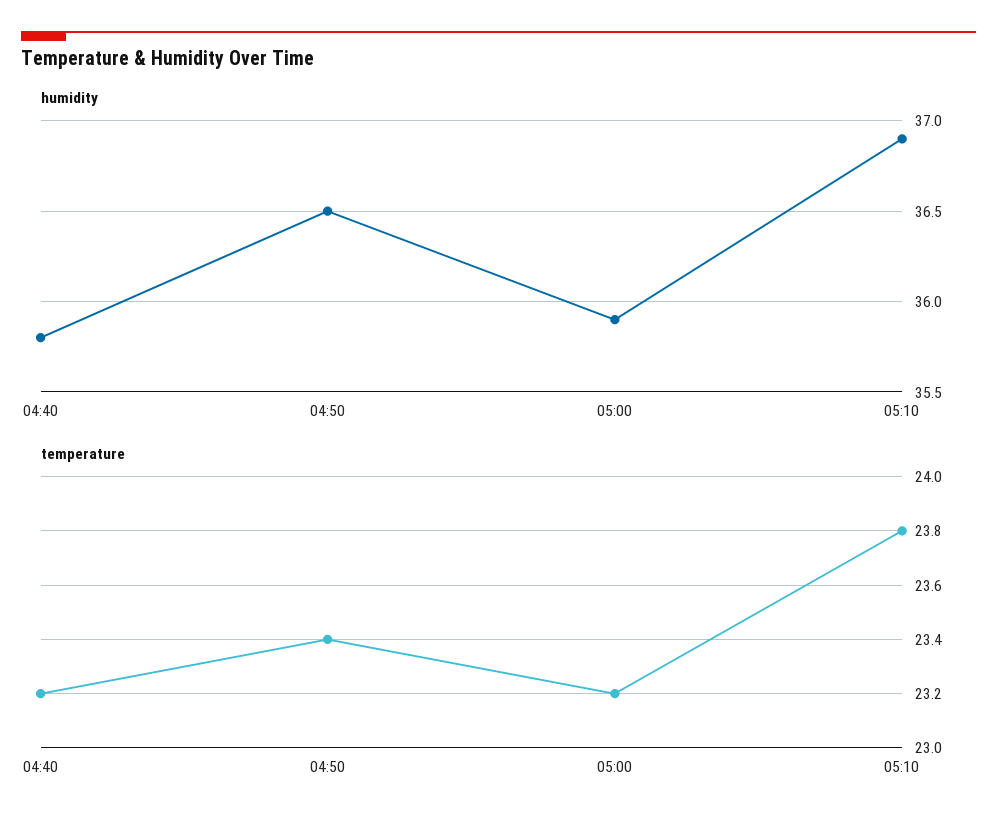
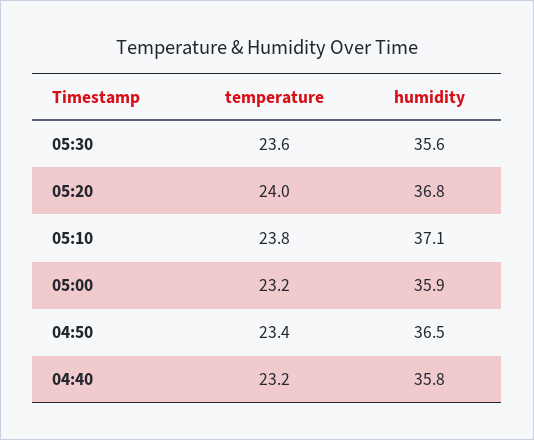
humidity, 05:10: 36.9 -> 37.1
temperature, 05:30: none -> 23.6
humidity, 05:30: none -> 35.6
temperature, 05:20: none -> 24
humidity, 05:20: none -> 36.8

